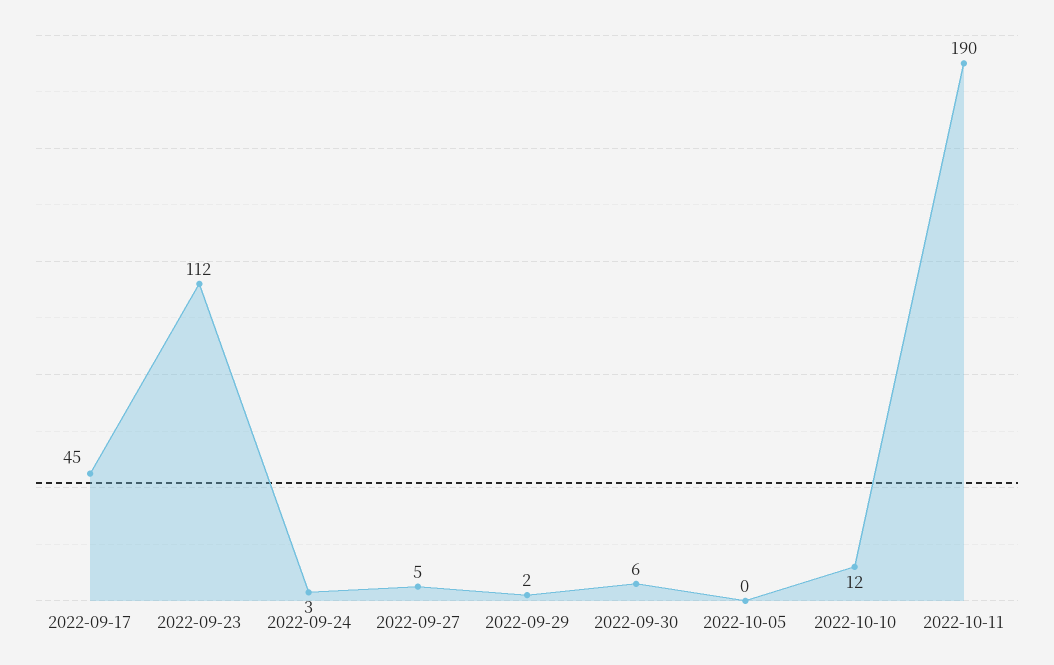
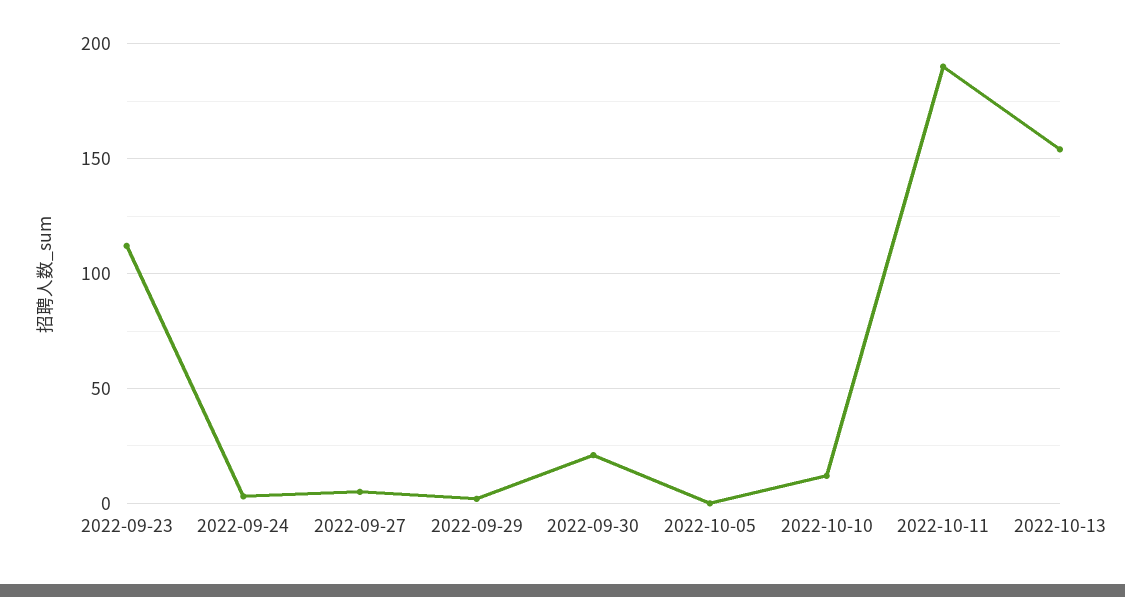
2022-09-17: 45 -> none
2022-09-30: 6 -> 20
2022-10-13: none -> 155

